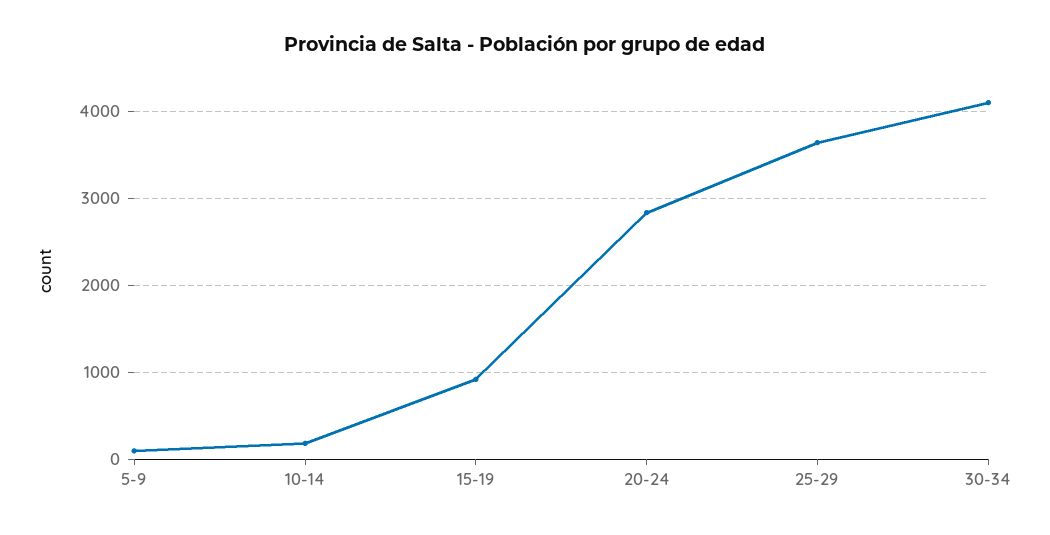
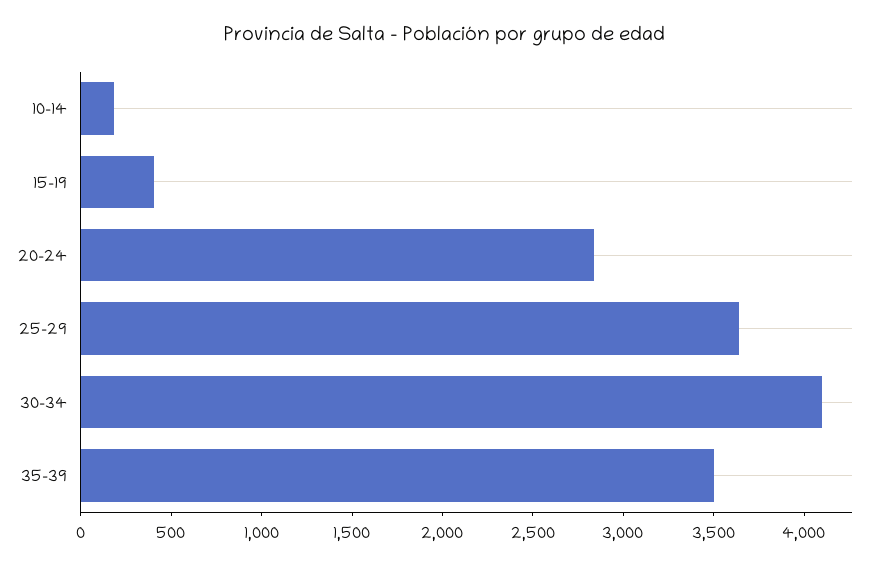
5-9: 100 -> none
15-19: 900 -> 400
35-39: none -> 3500

